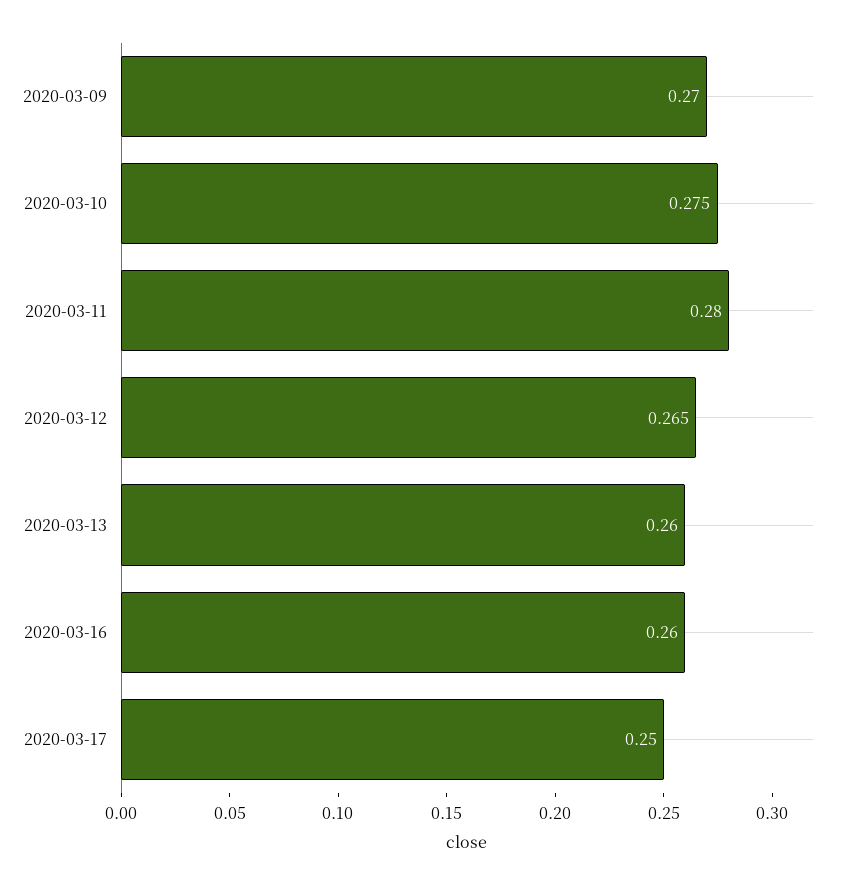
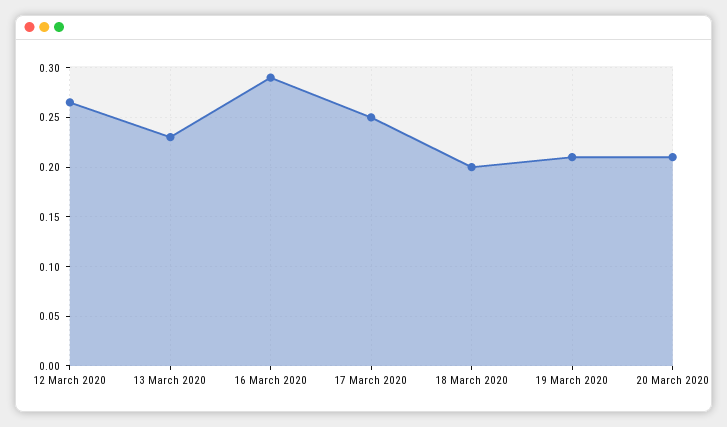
2020-03-09: 0.27 -> none
2020-03-10: 0.275 -> none
2020-03-11: 0.28 -> none
2020-03-13: 0.26 -> 0.23
2020-03-16: 0.26 -> 0.29
18 March 2020: none -> 0.2
19 March 2020: none -> 0.21
20 March 2020: none -> 0.21

